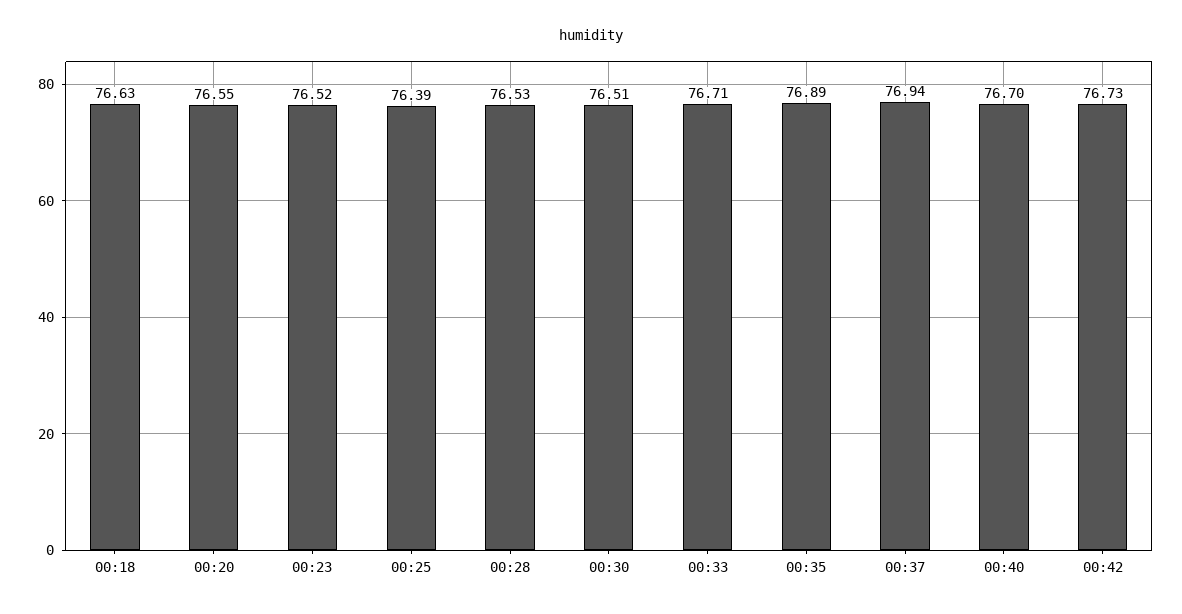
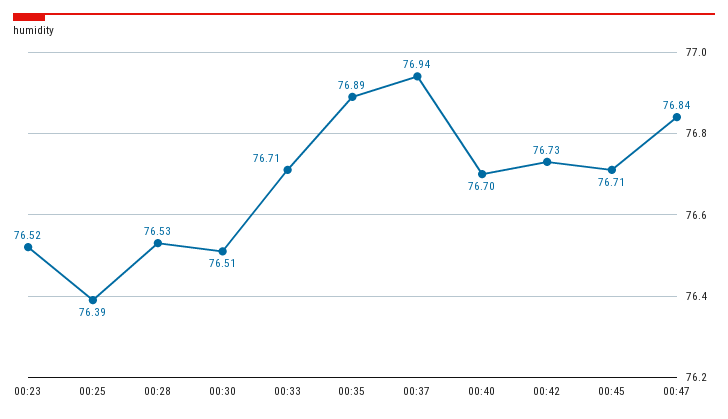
00:18: 76.63 -> none
00:20: 76.55 -> none
00:45: none -> 76.71
00:47: none -> 76.84

